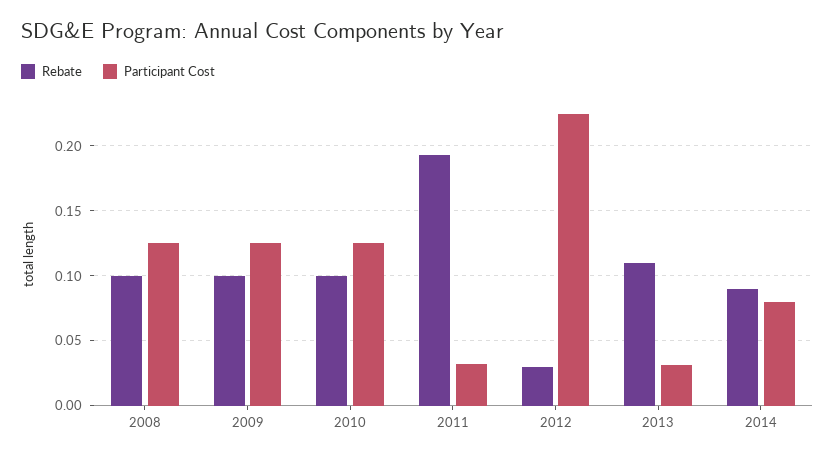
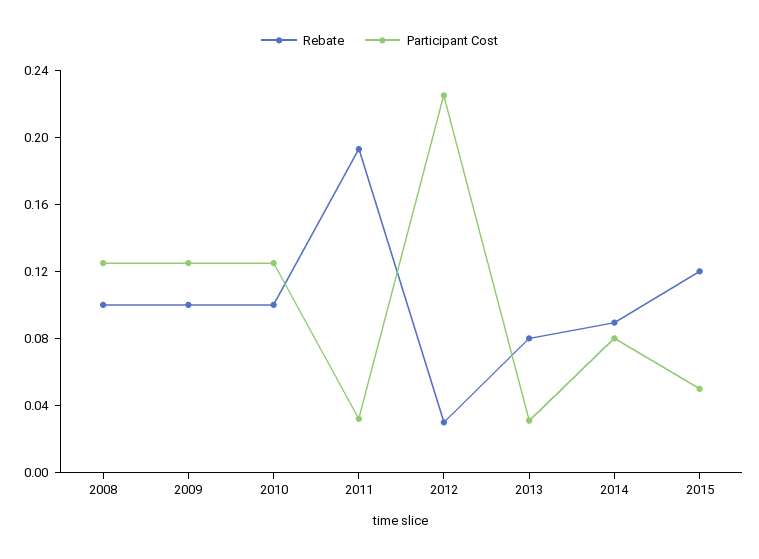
Rebate, 2013: 0.11 -> 0.08
Rebate, 2015: none -> 0.12
Participant Cost, 2015: none -> 0.05

